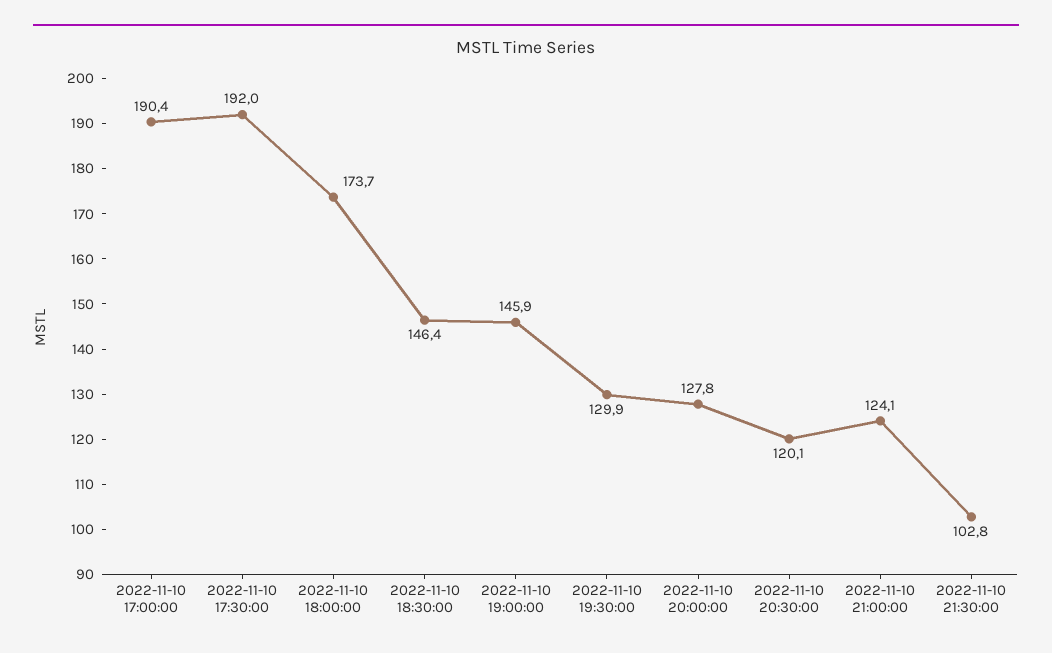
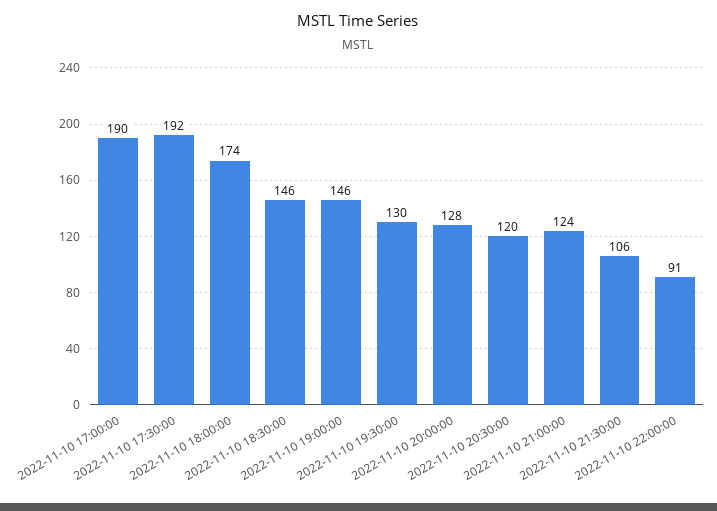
2022-11-10 21:30:00: 102.8 -> 106
2022-11-10 22:00:00: none -> 91

